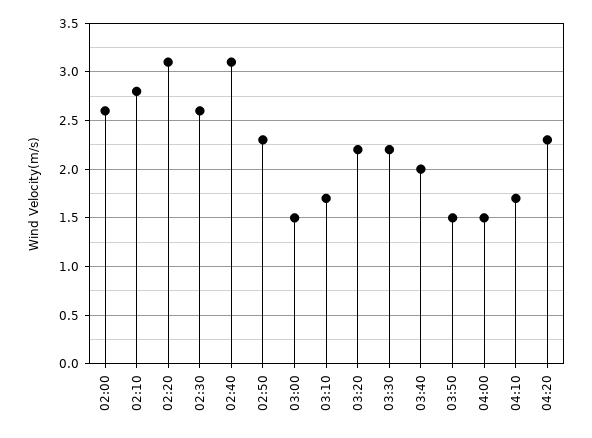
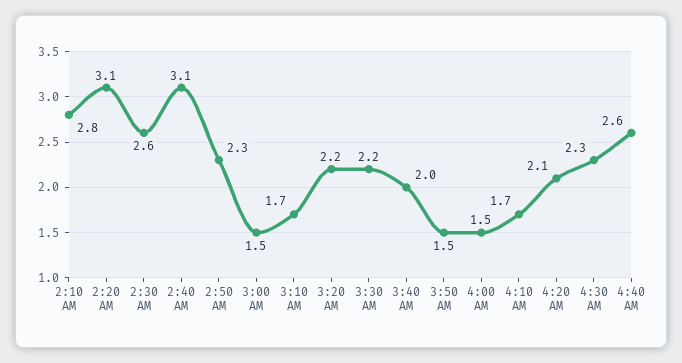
02:00: 2.6 -> none
04:20: 2.3 -> 2.1
4:30 AM: none -> 2.3
4:40 AM: none -> 2.6

